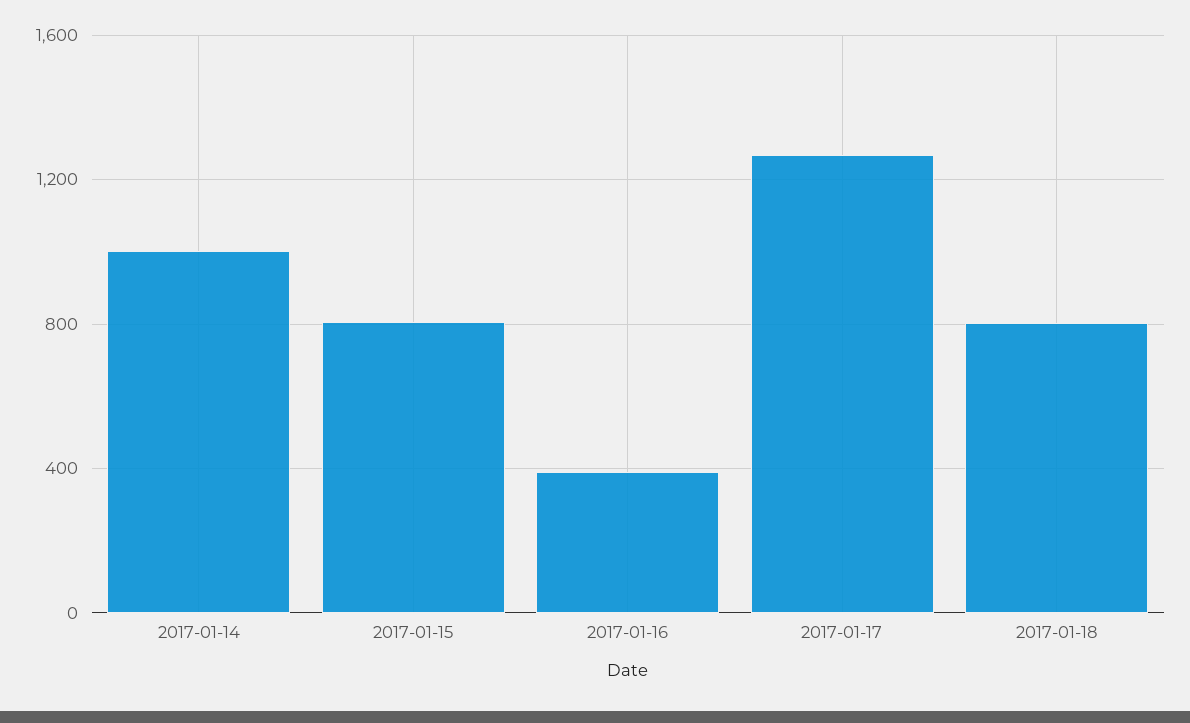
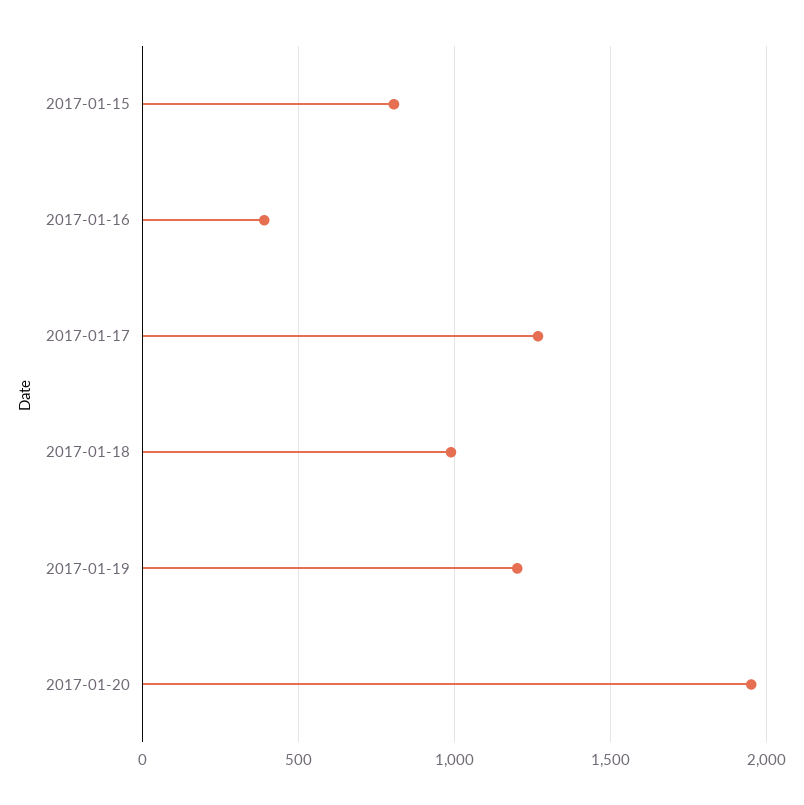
2017-01-14: 1000 -> none
2017-01-18: 800 -> 1000
2017-01-19: none -> 1200
2017-01-20: none -> 1950

